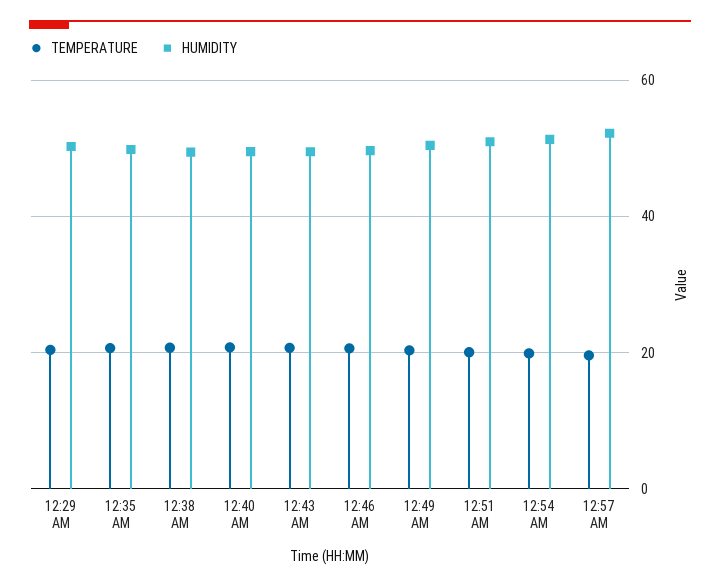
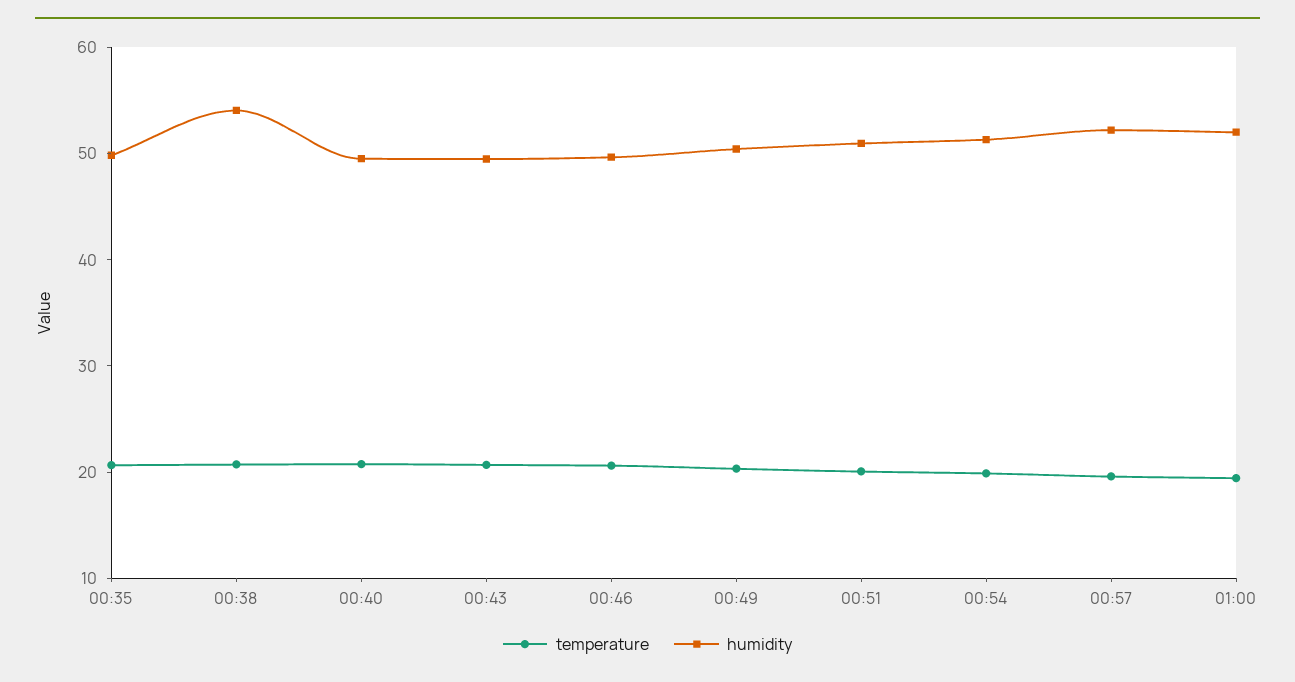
TEMPERATURE, 12:29 AM: 20 -> none
HUMIDITY, 12:29 AM: 50 -> none
HUMIDITY, 12:38 AM: 50 -> 54
TEMPERATURE, 01:00: none -> 20
HUMIDITY, 01:00: none -> 52

